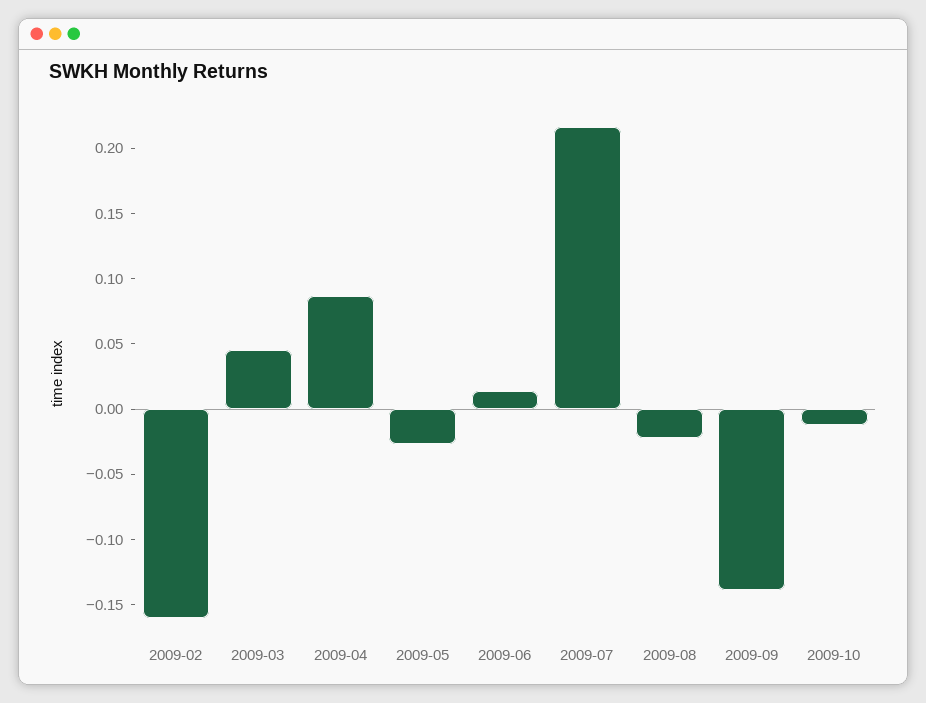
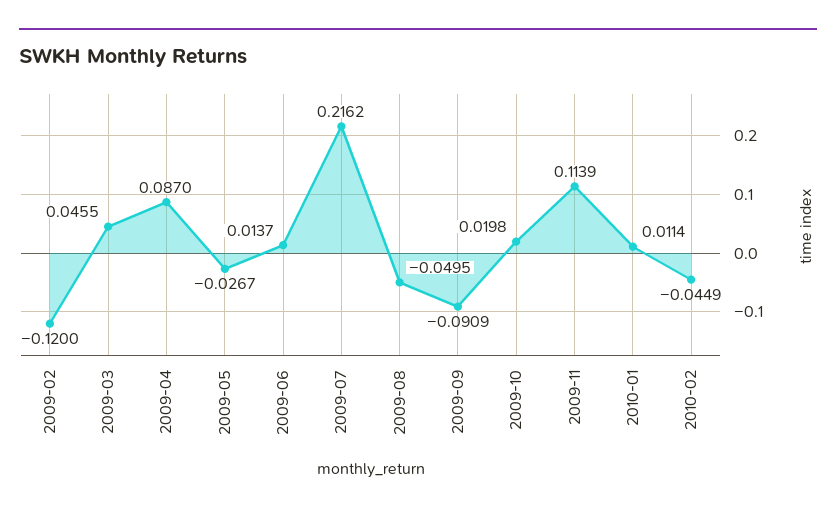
2009-02: -0.16 -> -0.12
2009-08: -0.02 -> -0.0495
2009-09: -0.14 -> -0.0909
2009-10: -0.01 -> 0.0198
2009-11: none -> 0.1139
2010-01: none -> 0.0114
2010-02: none -> -0.0449

